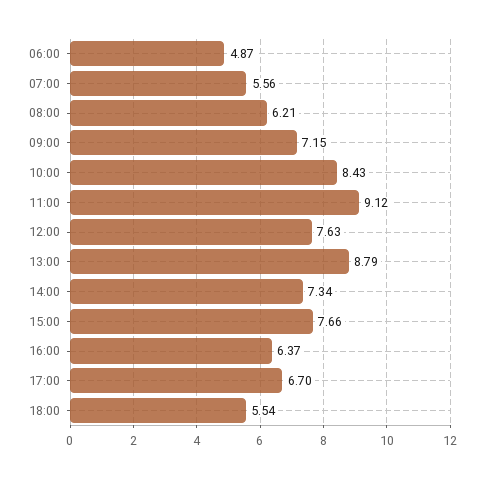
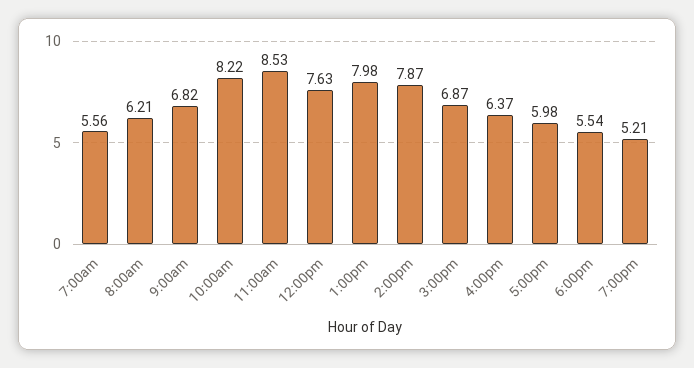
06:00: 4.87 -> none
09:00: 7.15 -> 6.82
10:00: 8.43 -> 8.22
11:00: 9.12 -> 8.53
13:00: 8.79 -> 7.98
14:00: 7.34 -> 7.87
15:00: 7.66 -> 6.87
17:00: 6.7 -> 5.98
7:00pm: none -> 5.21

